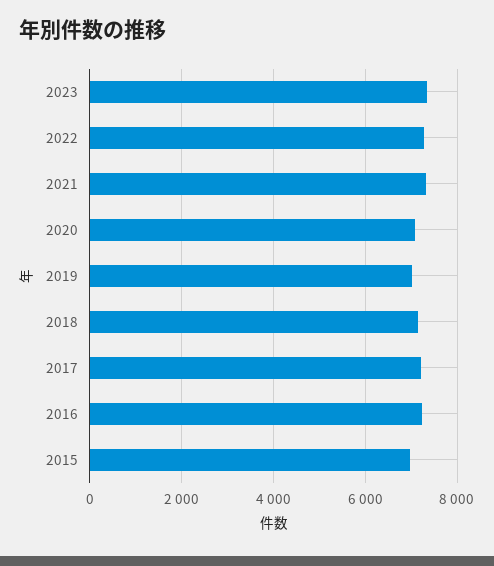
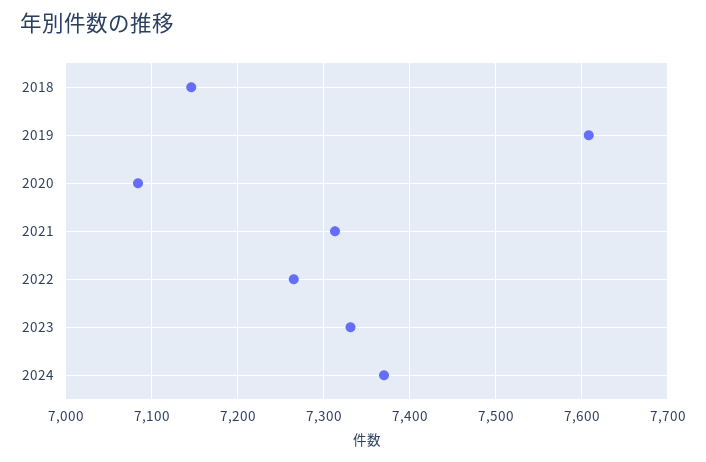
2019: 7000 -> 7610
2017: 7200 -> none
2016: 7200 -> none
2015: 7000 -> none
2024: none -> 7370

